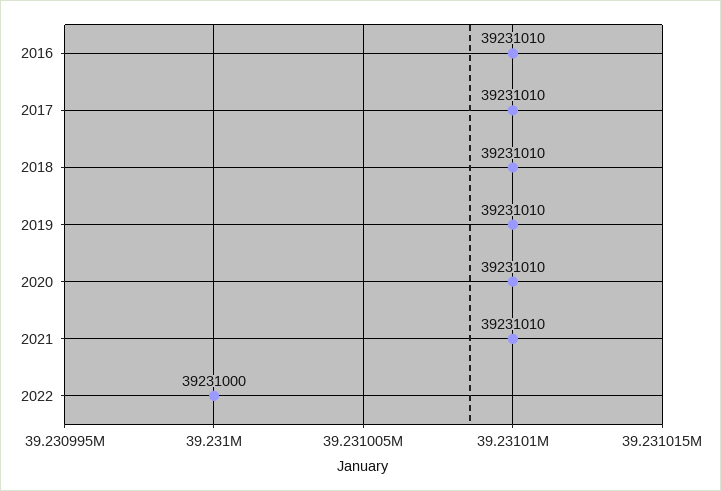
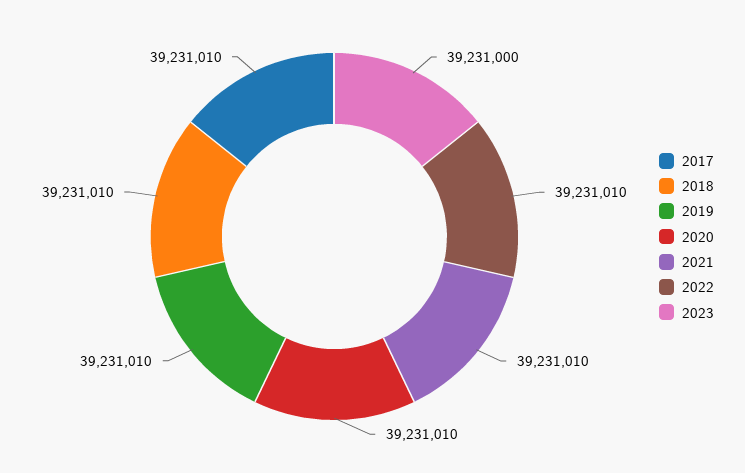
2016: 39231010 -> none
2022: 39231000 -> 39231010
2023: none -> 39231000

